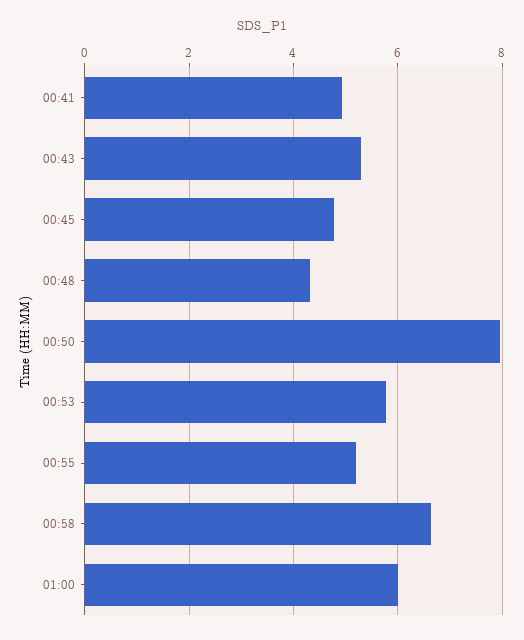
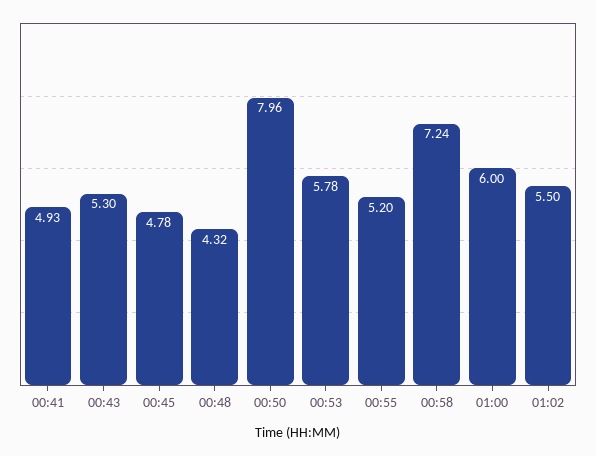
00:58: 6.6 -> 7.24
01:02: none -> 5.5

